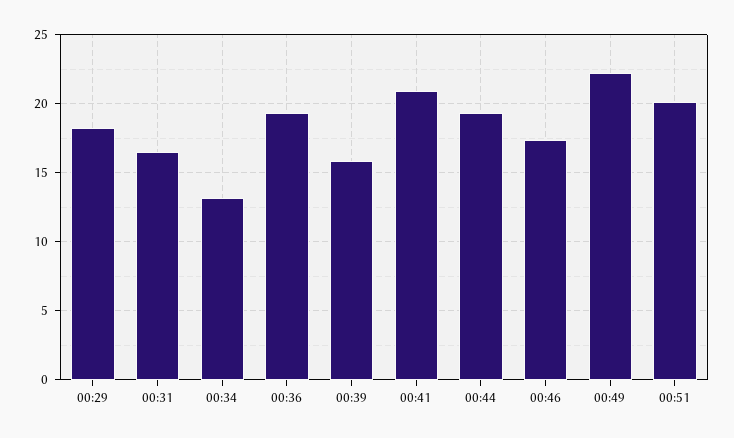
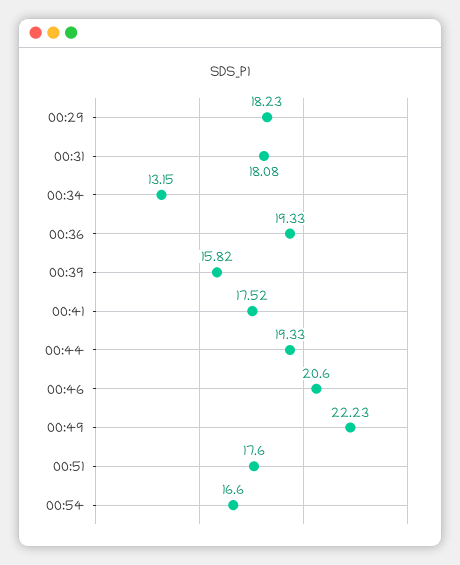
00:31: 16.5 -> 18.08
00:41: 21 -> 17.52
00:46: 17.5 -> 20.6
00:51: 20 -> 17.6
00:54: none -> 16.6

